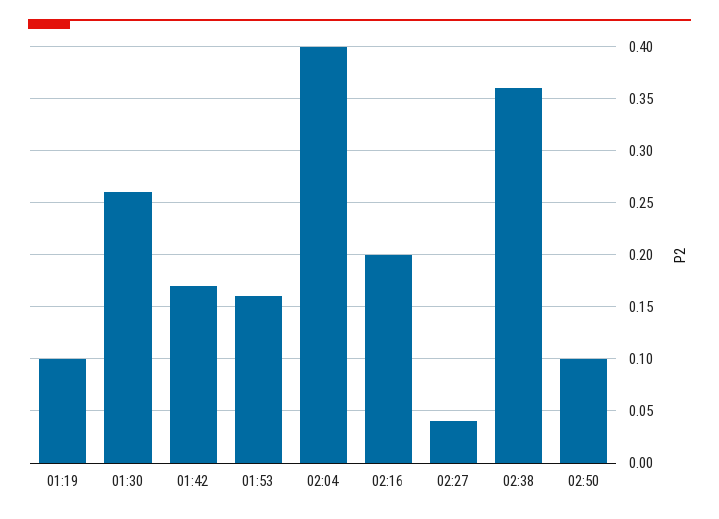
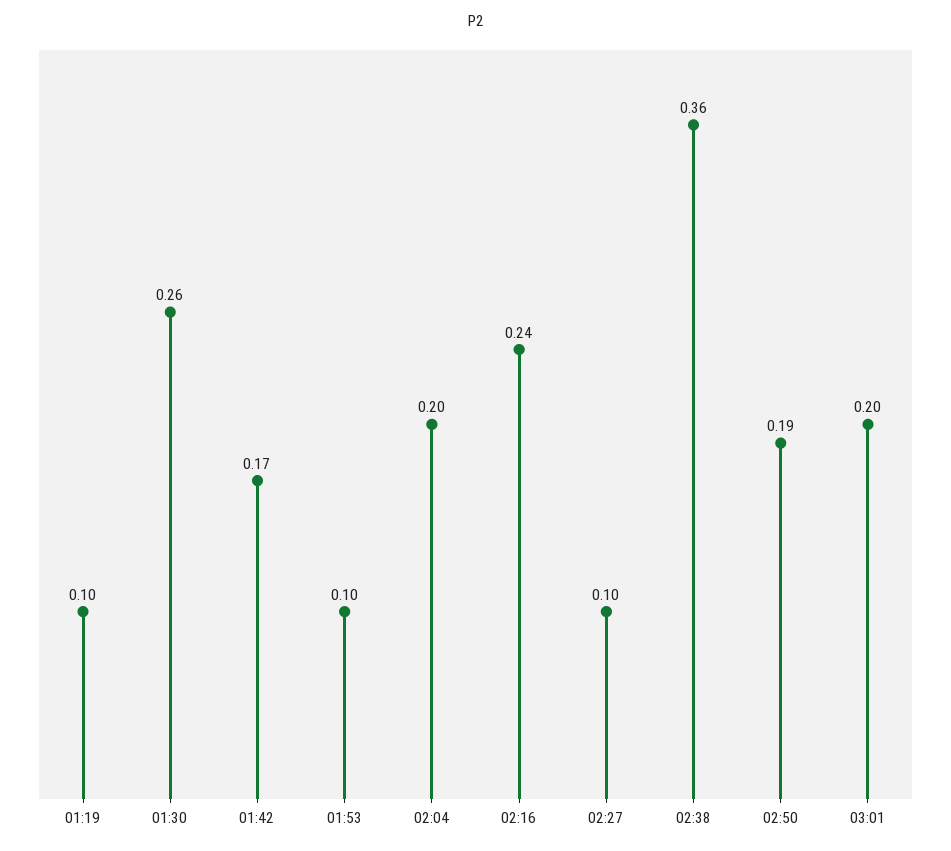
01:53: 0.16 -> 0.1
02:04: 0.4 -> 0.2
02:16: 0.2 -> 0.24
02:27: 0.04 -> 0.1
02:50: 0.1 -> 0.19
03:01: none -> 0.2

